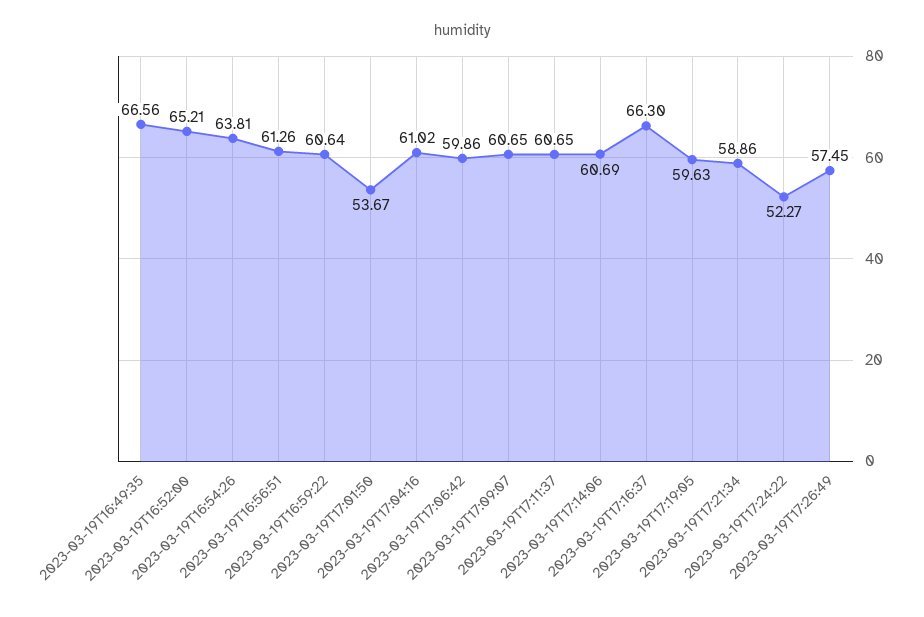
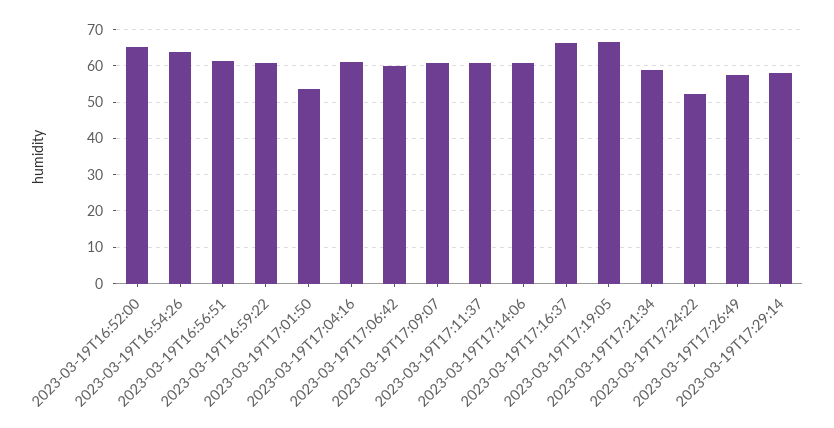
2023-03-19T16:49:35: 66.56 -> none
2023-03-19T17:19:05: 59.63 -> 66
2023-03-19T17:29:14: none -> 58

